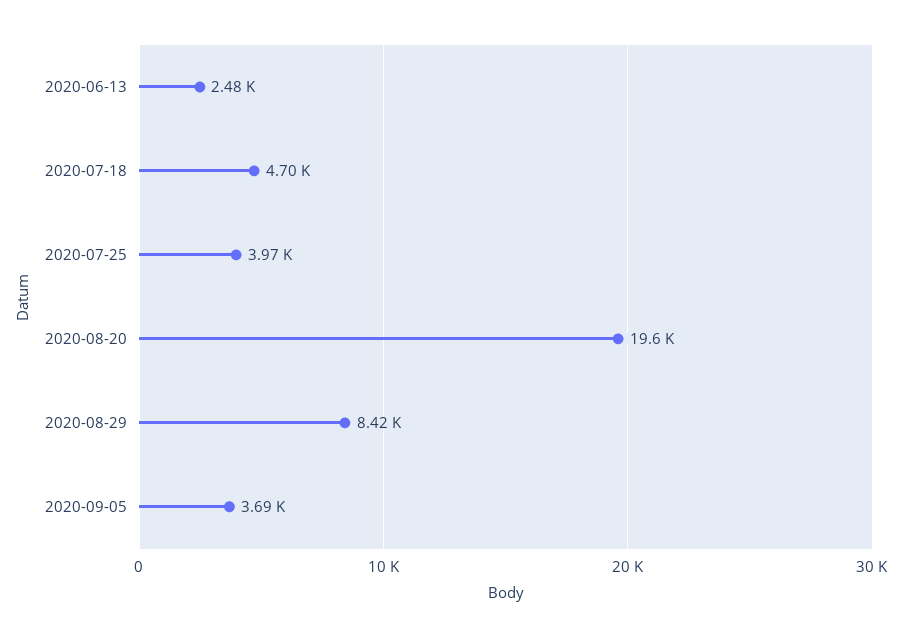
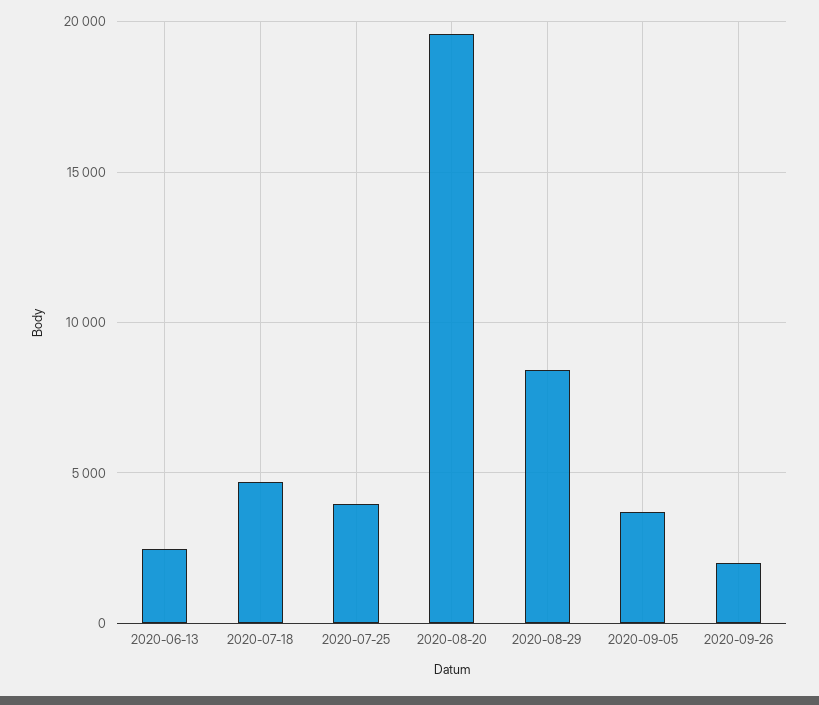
2020-09-26: none -> 2000

